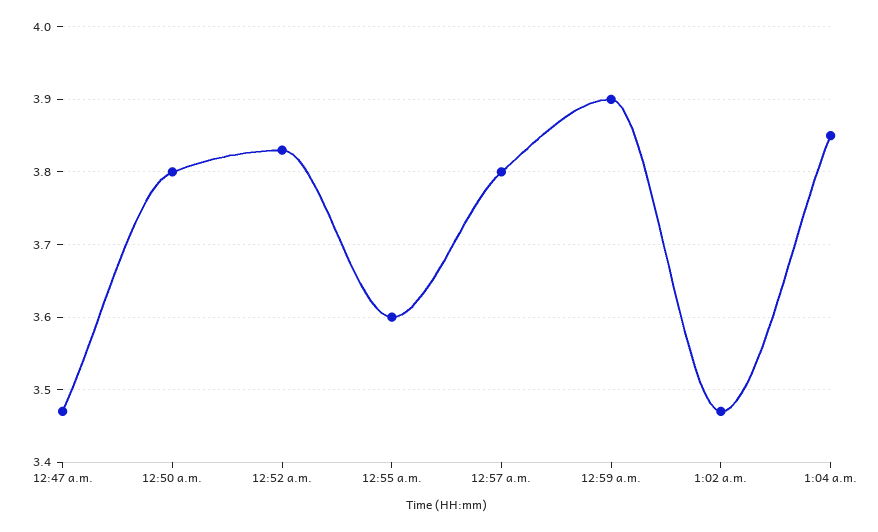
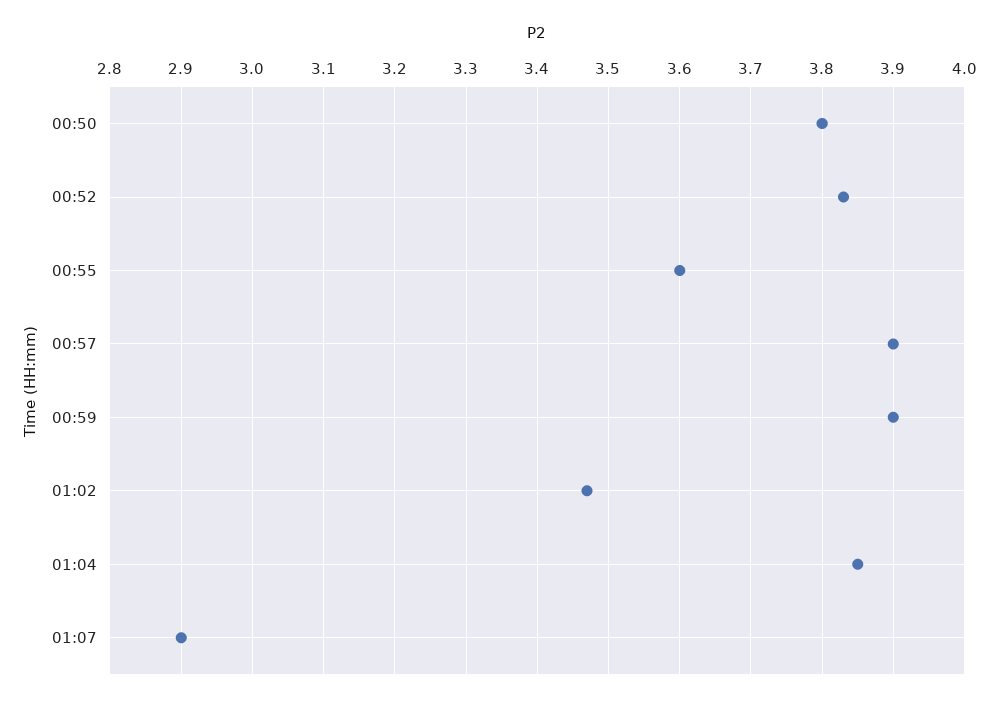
12:47 a.m.: 3.47 -> none
12:57 a.m.: 3.8 -> 3.9
01:07: none -> 2.9

